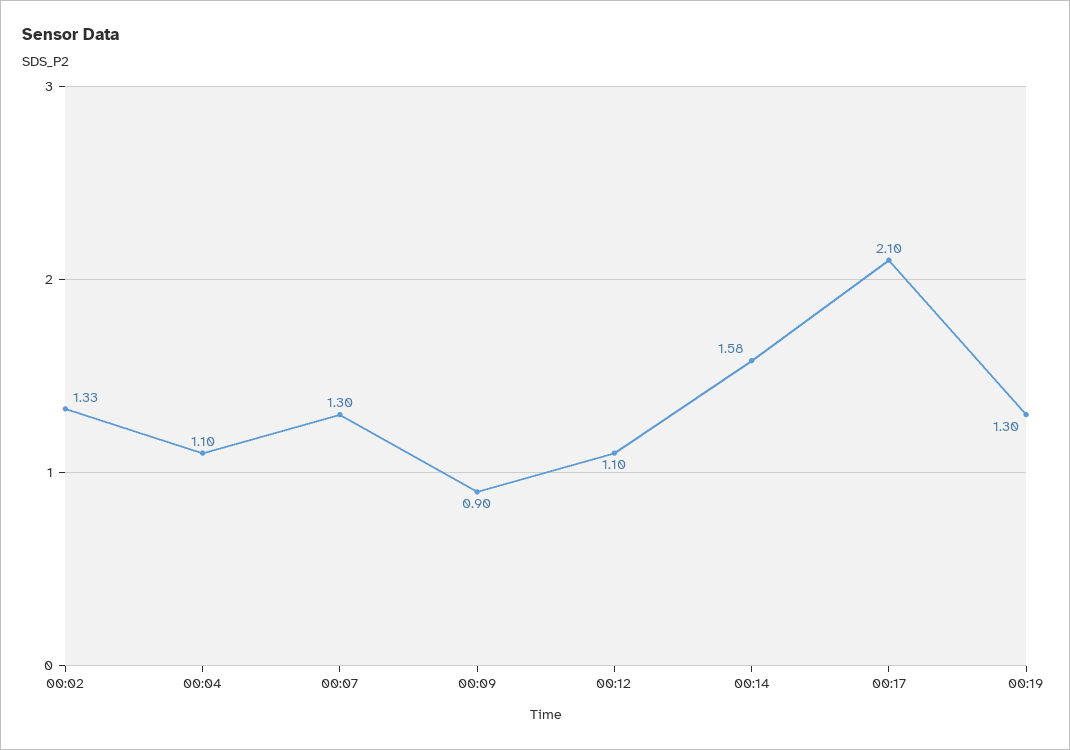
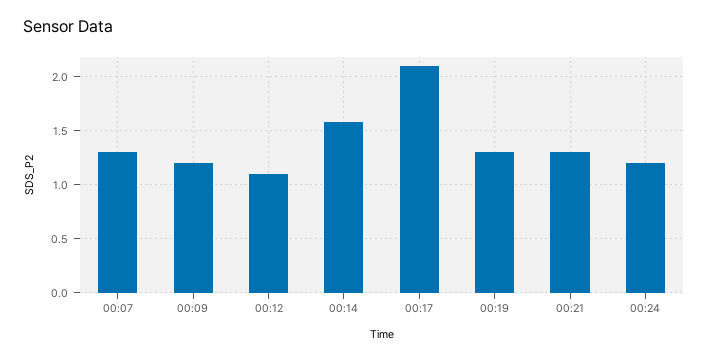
00:02: 1.33 -> none
00:04: 1.1 -> none
00:09: 0.9 -> 1.2
00:21: none -> 1.3
00:24: none -> 1.2

